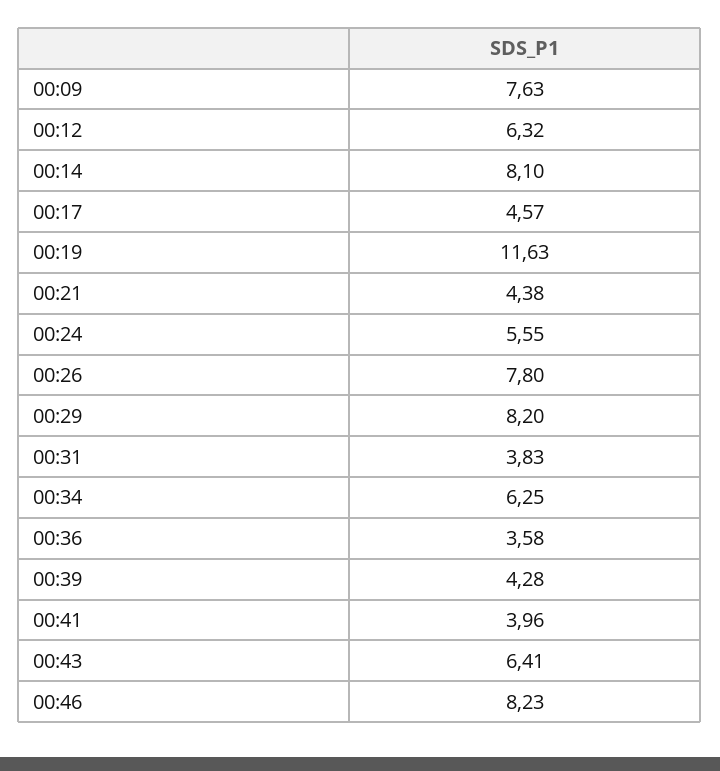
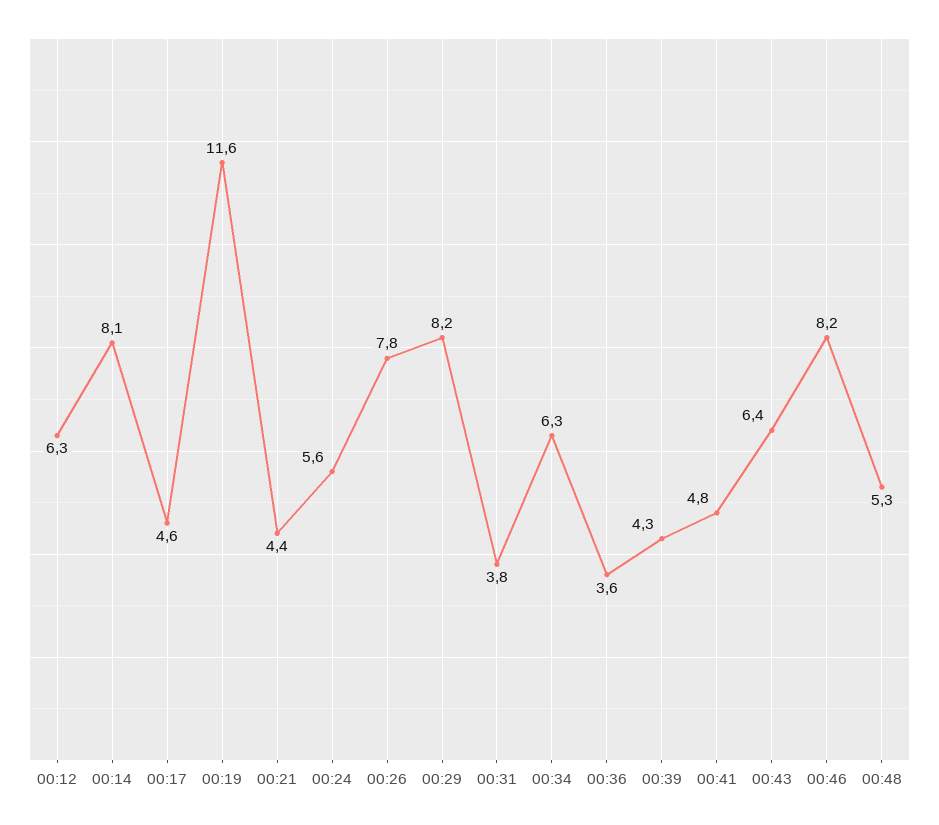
00:09: 7.63 -> none
00:41: 3.96 -> 4.8
00:48: none -> 5.3

